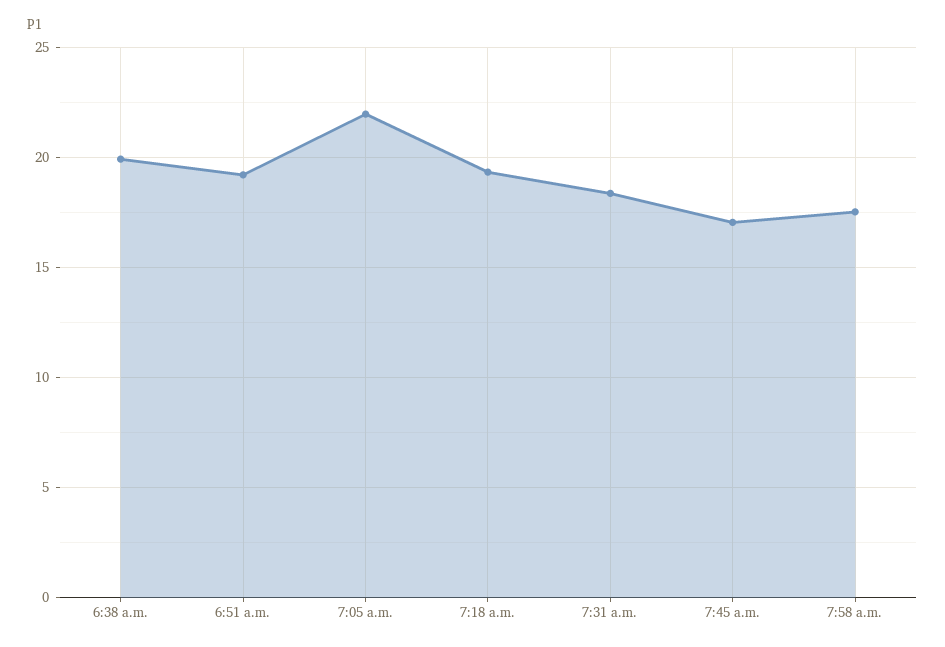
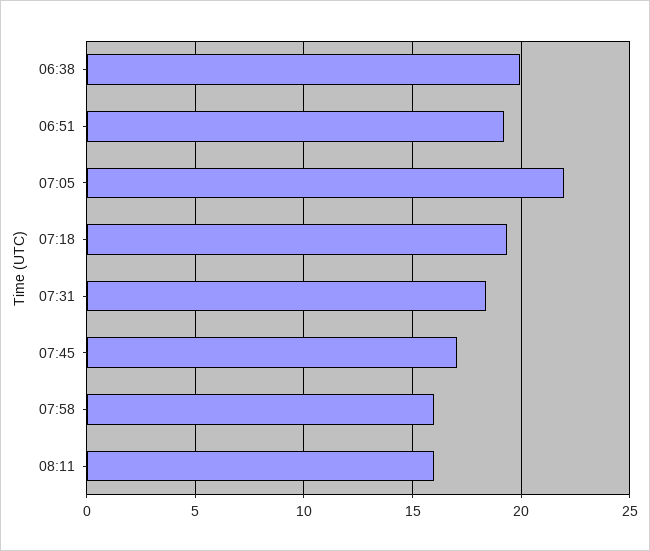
7:58 a.m.: 17.5 -> 16
08:11: none -> 16

